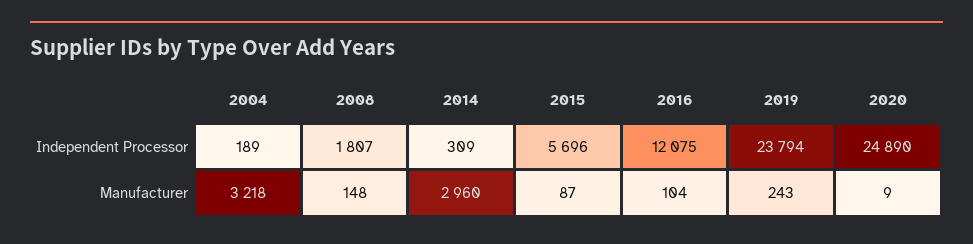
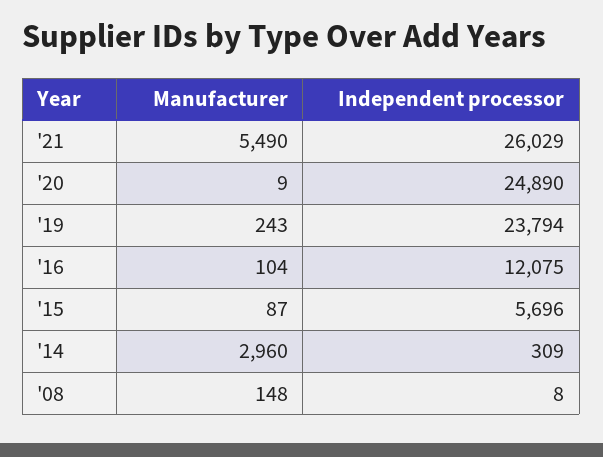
2004, Independent Processor: 189 -> none
2008, Independent Processor: 1807 -> 8
2004, Manufacturer: 3218 -> none
'21, Manufacturer: none -> 5490
'21, Independent Processor: none -> 26029

